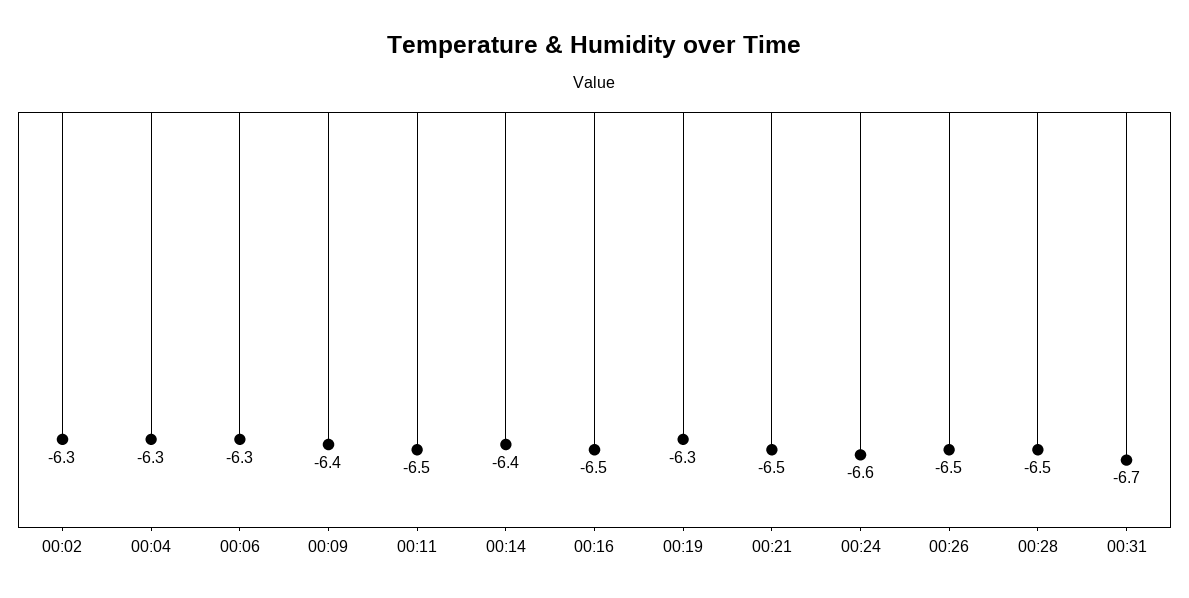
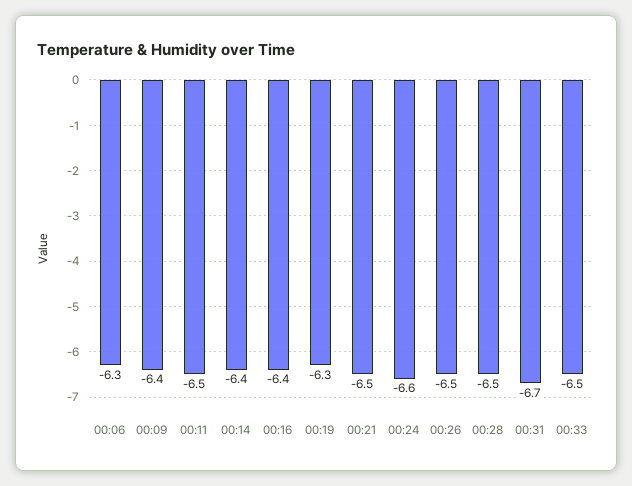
00:02: -6.3 -> none
00:04: -6.3 -> none
00:16: -6.5 -> -6.4
00:33: none -> -6.5

